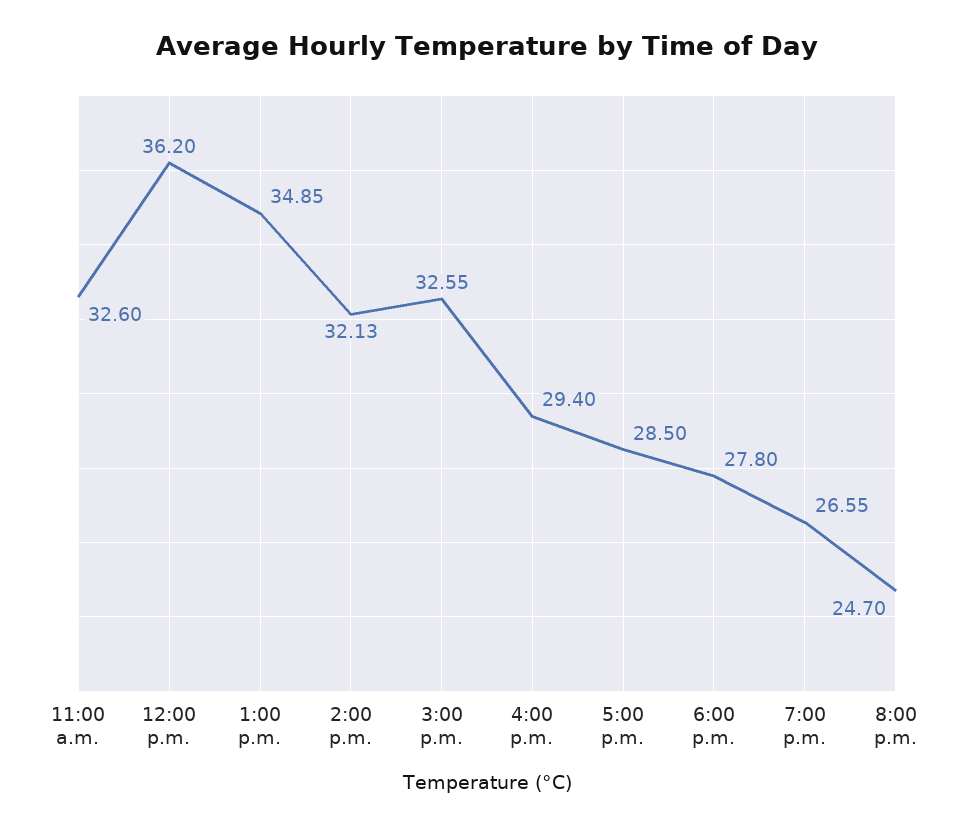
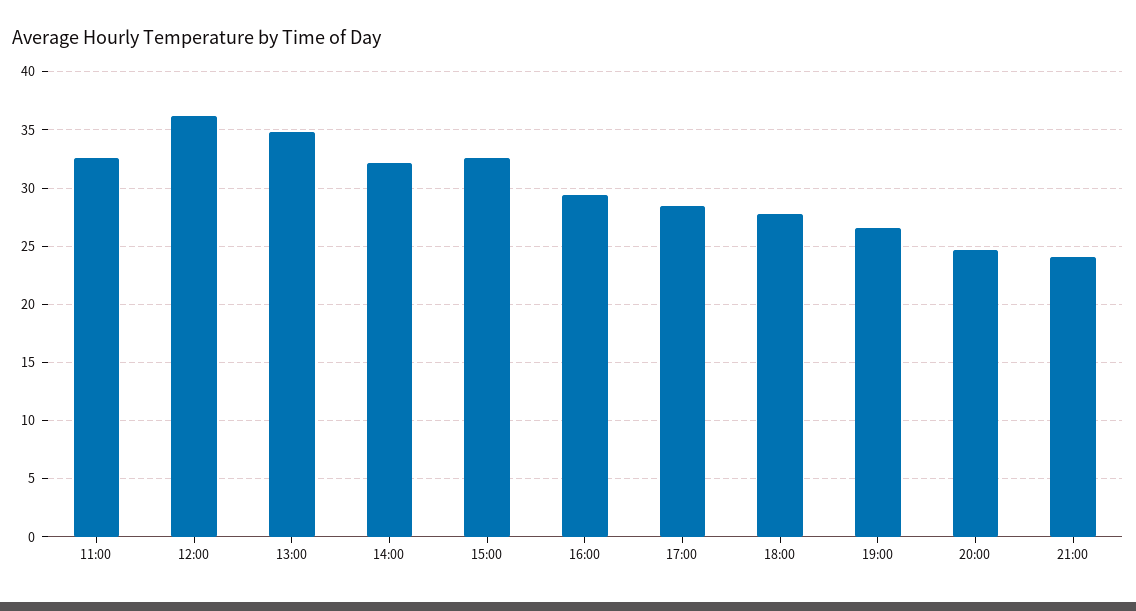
21:00: none -> 24

